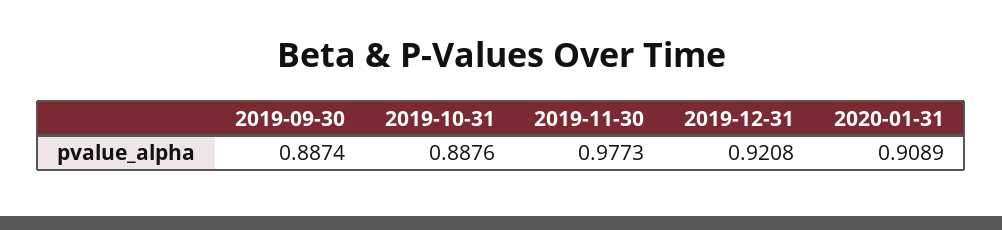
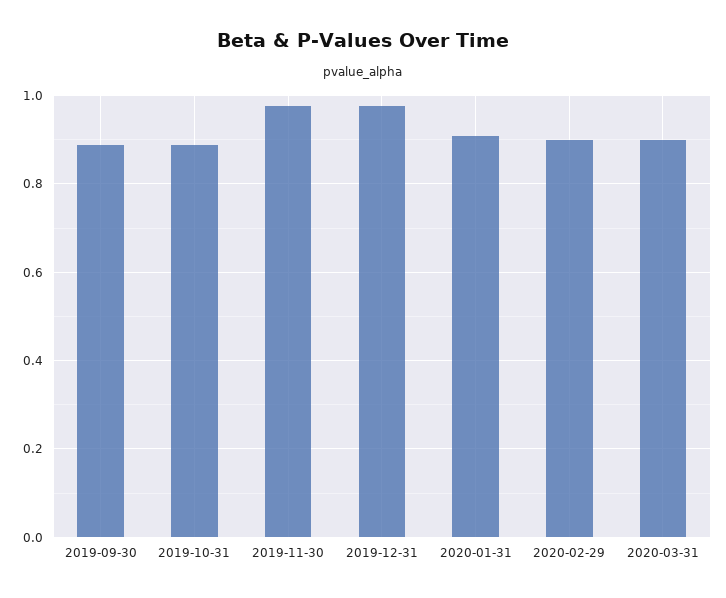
2019-12-31: 0.9208 -> 0.98
2020-02-29: none -> 0.9
2020-03-31: none -> 0.9

